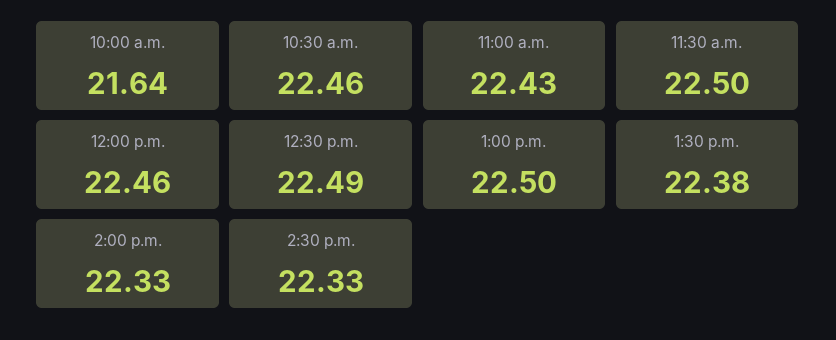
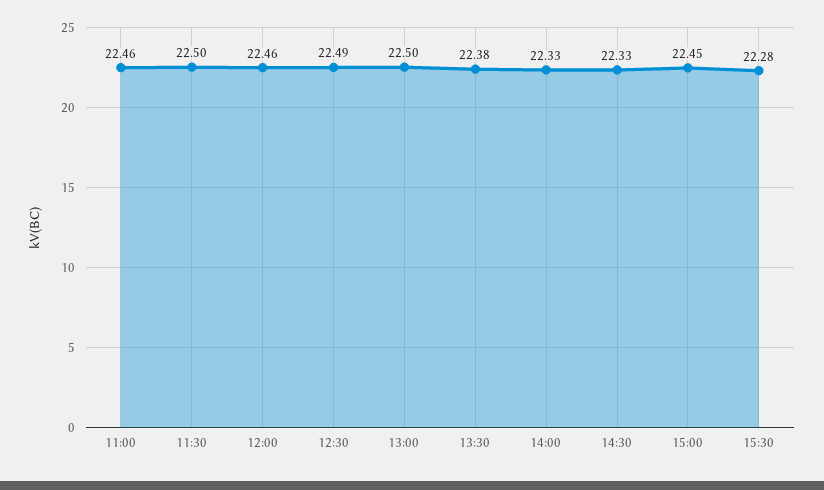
10:00 a.m.: 21.64 -> none
10:30 a.m.: 22.46 -> none
11:00 a.m.: 22.43 -> 22.46
15:00: none -> 22.45
15:30: none -> 22.28

